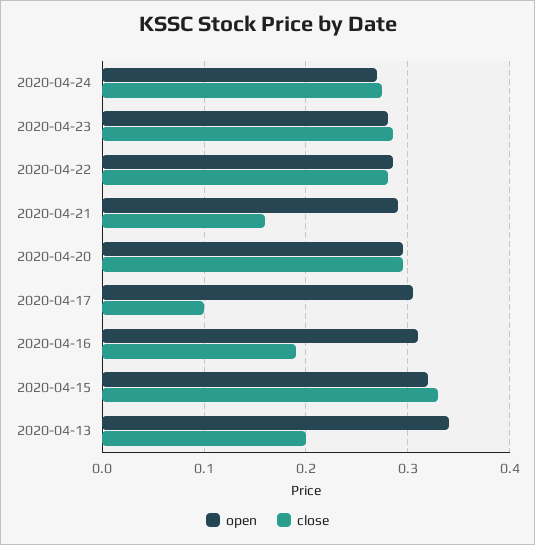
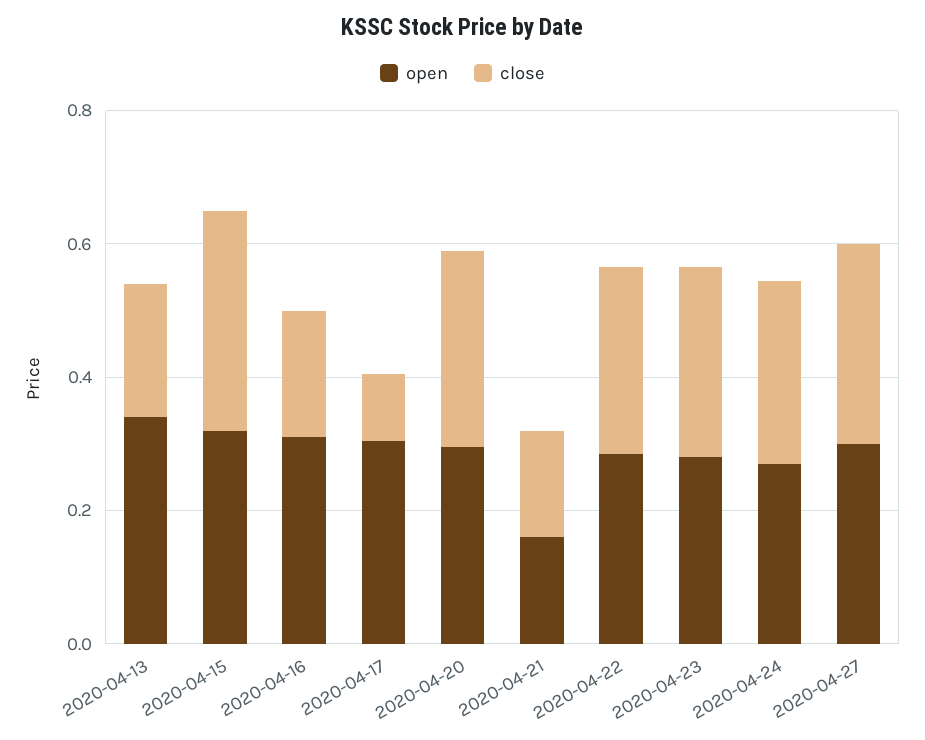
open, 2020-04-21: 0.29 -> 0.15
open, 2020-04-27: none -> 0.3
close, 2020-04-27: none -> 0.3

